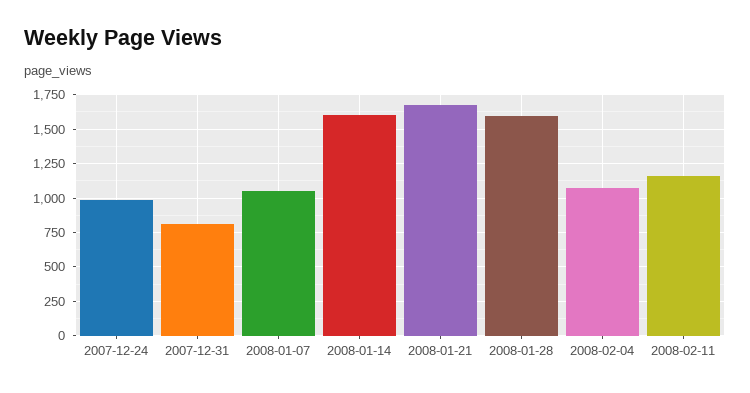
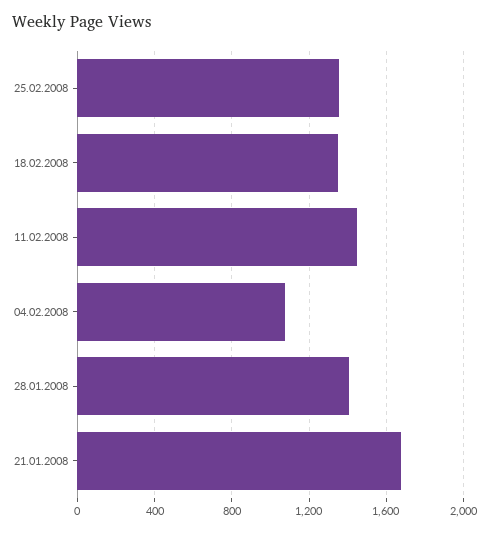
2007-12-24: 1000 -> none
2007-12-31: 800 -> none
2008-01-07: 1050 -> none
2008-01-14: 1600 -> none
2008-01-28: 1600 -> 1400
2008-02-11: 1150 -> 1450
25.02.2008: none -> 1350
18.02.2008: none -> 1350

